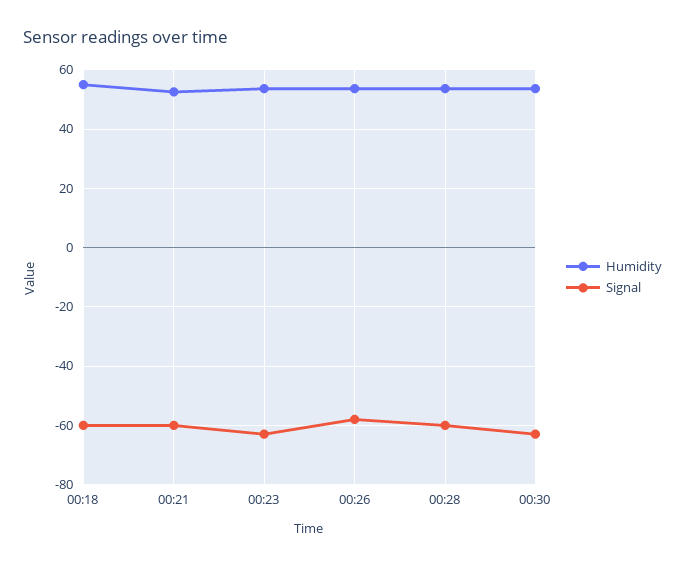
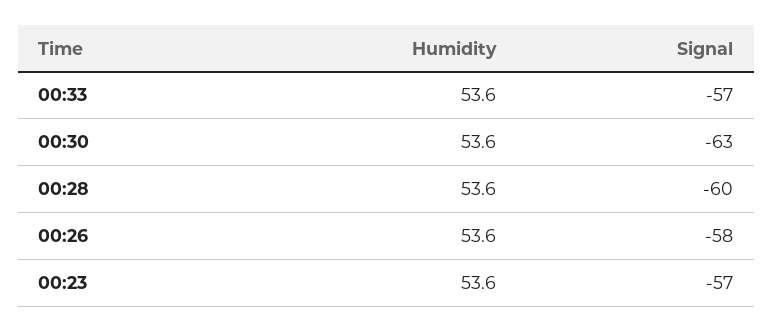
Humidity, 00:18: 55 -> none
Signal, 00:18: -60 -> none
Humidity, 00:21: 52.5 -> none
Signal, 00:21: -60 -> none
Signal, 00:23: -62.5 -> -57
Humidity, 00:33: none -> 53.6
Signal, 00:33: none -> -57

